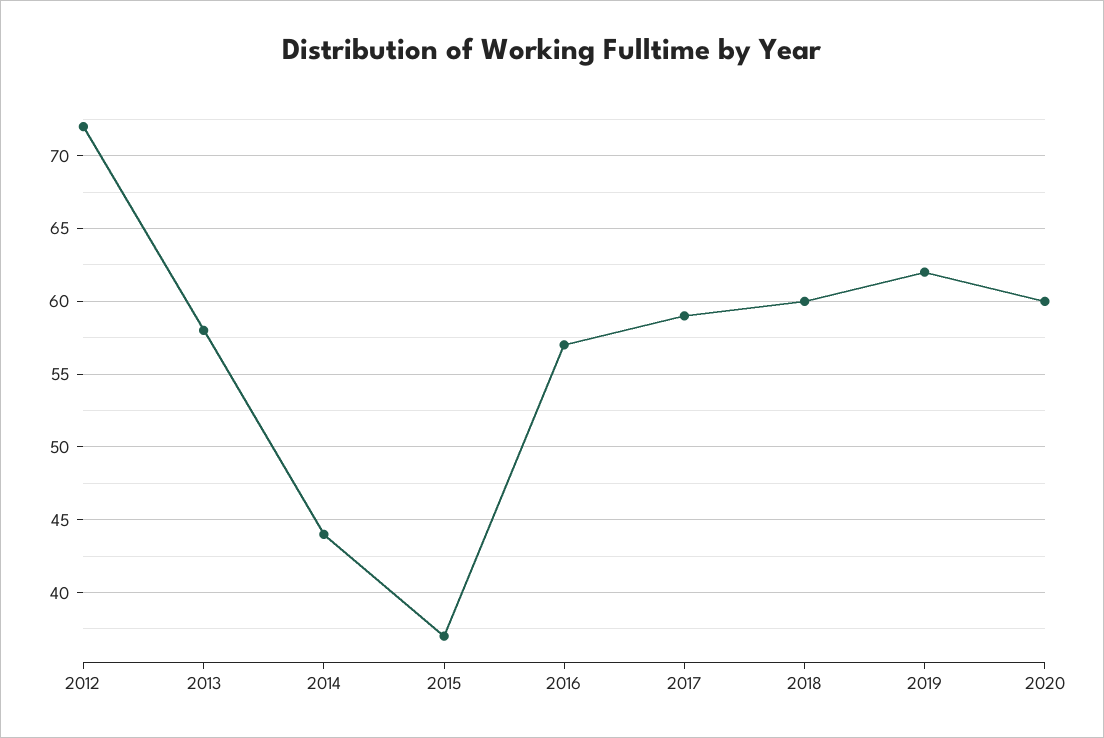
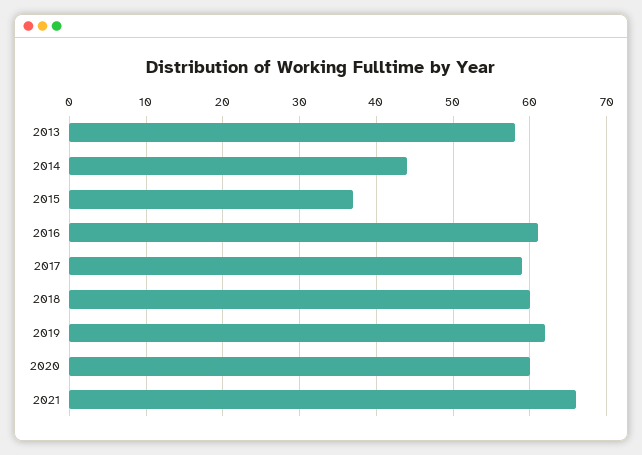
2012: 72 -> none
2016: 57 -> 61
2021: none -> 66

